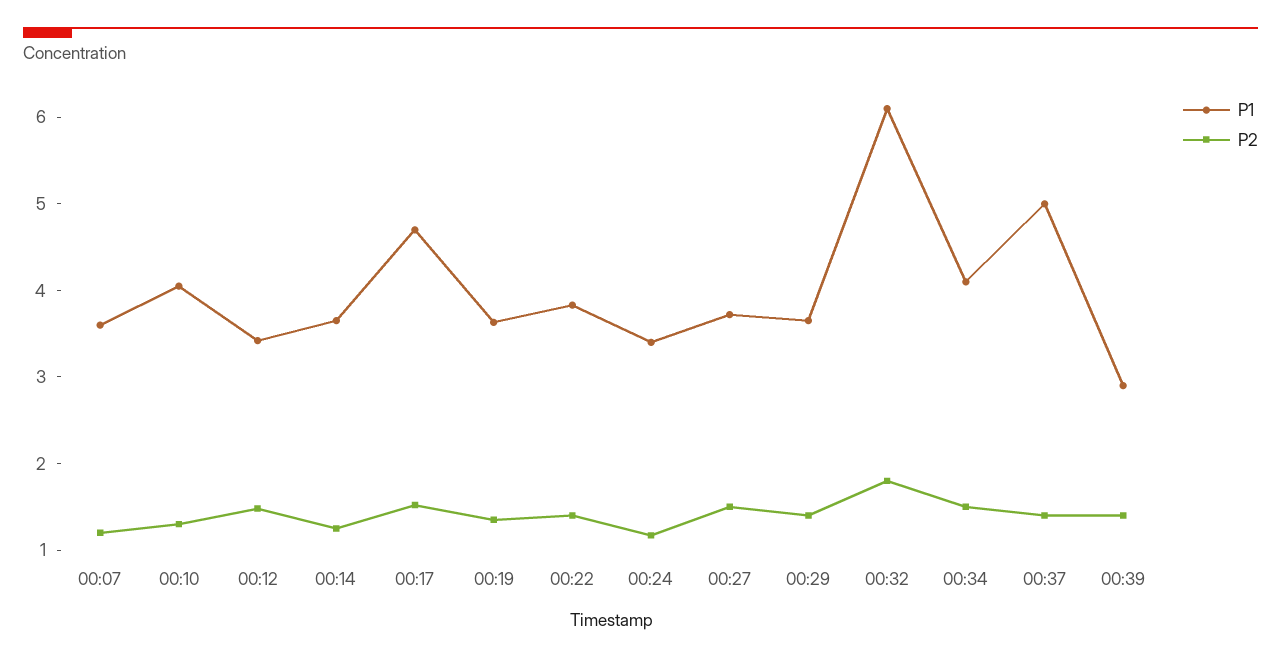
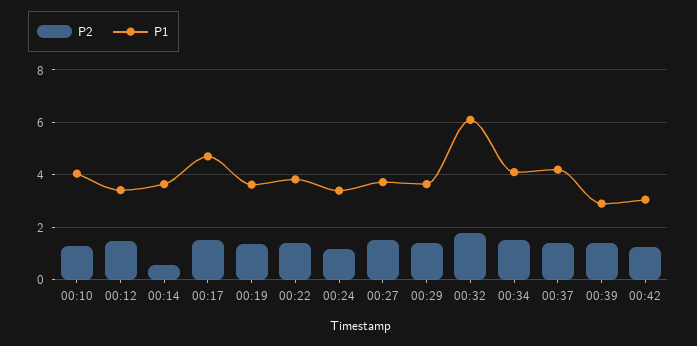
P1, 00:07: 3.6 -> none
P2, 00:07: 1.2 -> none
P2, 00:14: 1.2 -> 0.5
P1, 00:37: 5 -> 4.25
P2, 00:42: none -> 1.25
P1, 00:42: none -> 3

